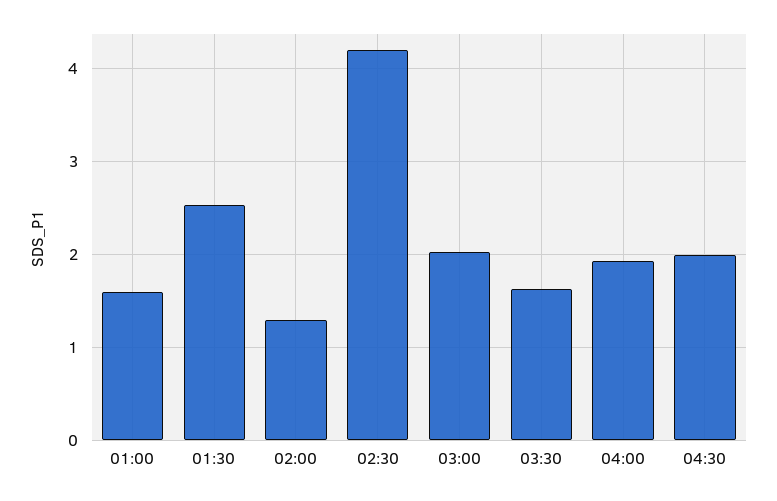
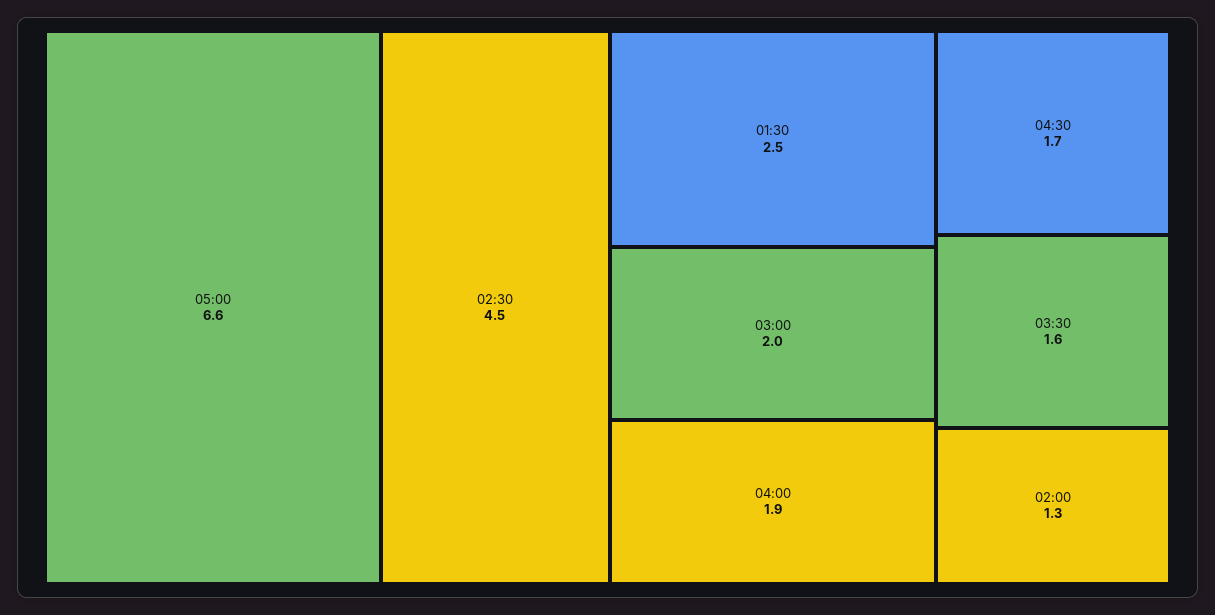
01:00: 1.6 -> none
02:30: 4.2 -> 4.5
04:30: 2 -> 1.7
05:00: none -> 6.6

